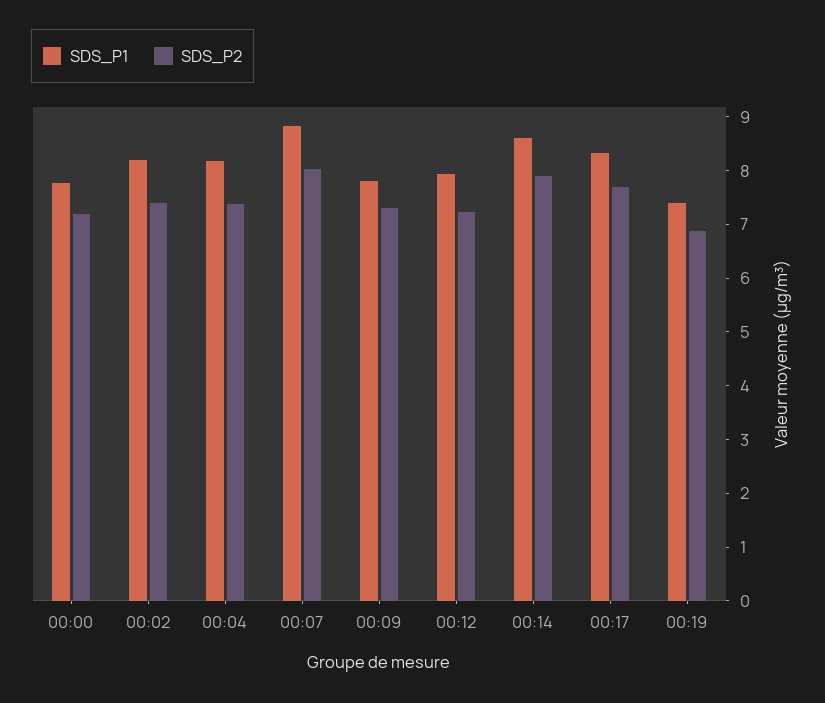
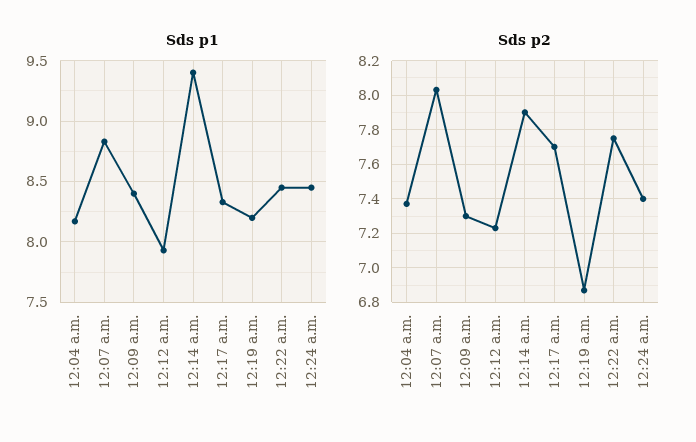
SDS_P1, 00:00: 7.8 -> none
SDS_P2, 00:00: 7.2 -> none
SDS_P1, 00:02: 8.2 -> none
SDS_P2, 00:02: 7.4 -> none
SDS_P1, 00:09: 7.8 -> 8.4
SDS_P1, 00:14: 8.6 -> 9.4
SDS_P1, 00:19: 7.4 -> 8.2
SDS_P1, 12:22 a.m.: none -> 8.45
SDS_P1, 12:24 a.m.: none -> 8.45
SDS_P2, 12:22 a.m.: none -> 7.75
SDS_P2, 12:24 a.m.: none -> 7.4

